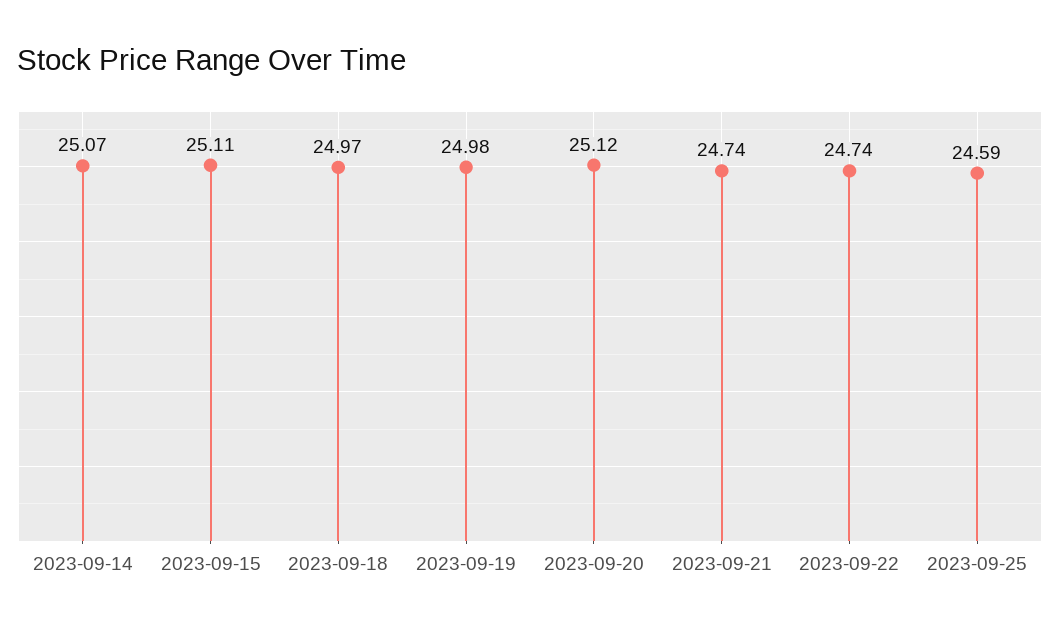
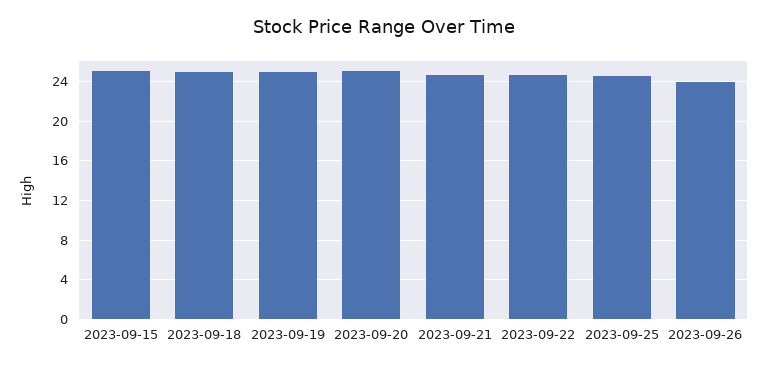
2023-09-14: 25.07 -> none
2023-09-26: none -> 24

